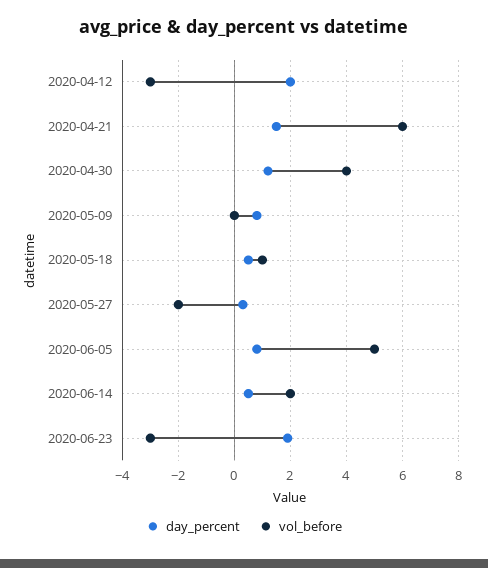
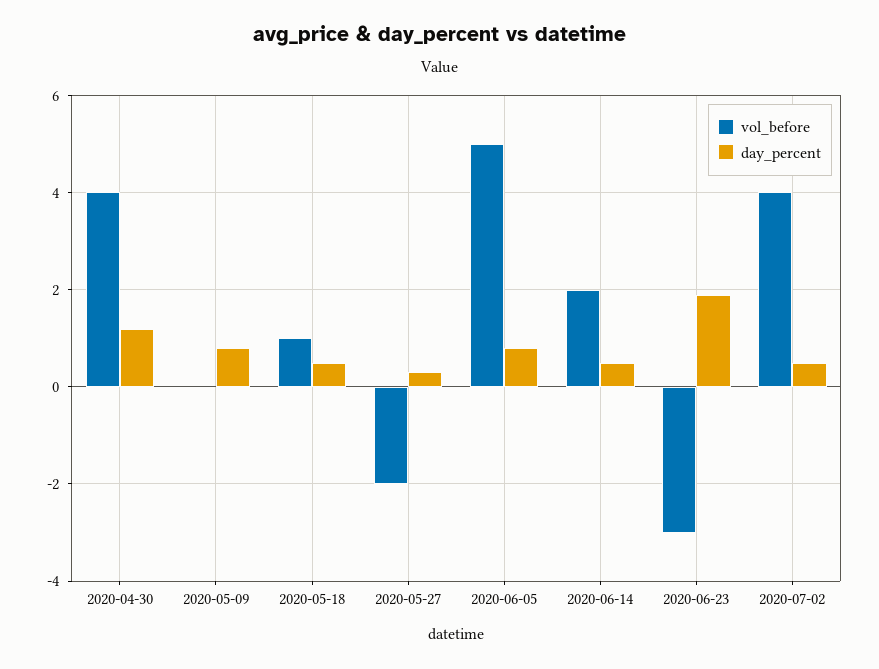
day_percent, 2020-04-12: 2 -> none
vol_before, 2020-04-12: -3 -> none
day_percent, 2020-04-21: 1.5 -> none
vol_before, 2020-04-21: 6 -> none
vol_before, 2020-07-02: none -> 4
day_percent, 2020-07-02: none -> 0.5

